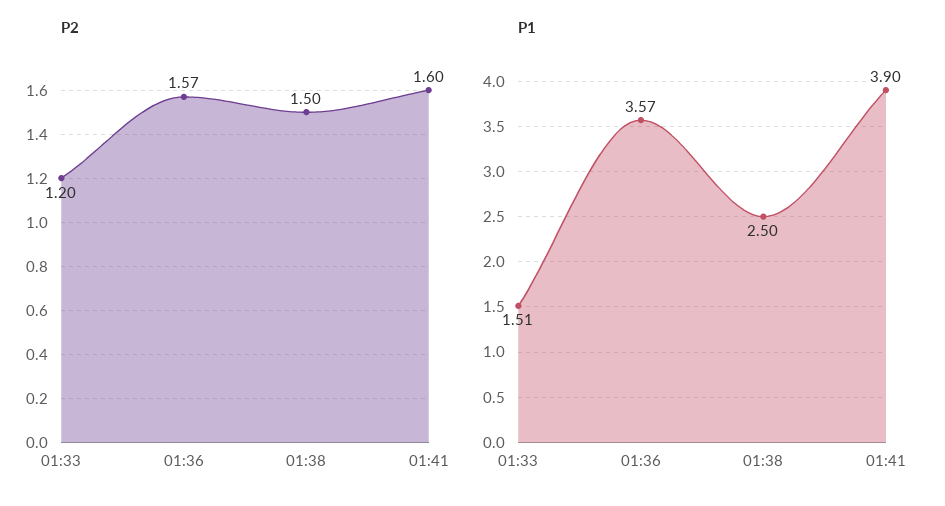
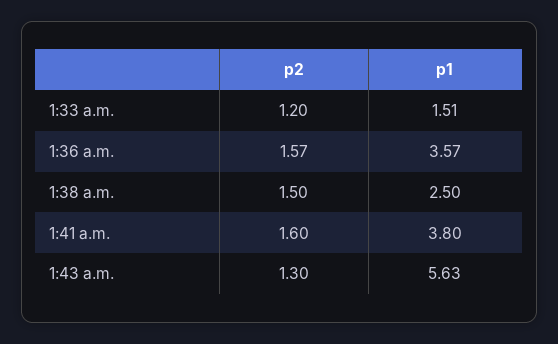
P1, 01:41: 3.9 -> 3.8
P2, 1:43 a.m.: none -> 1.3
P1, 1:43 a.m.: none -> 5.63

